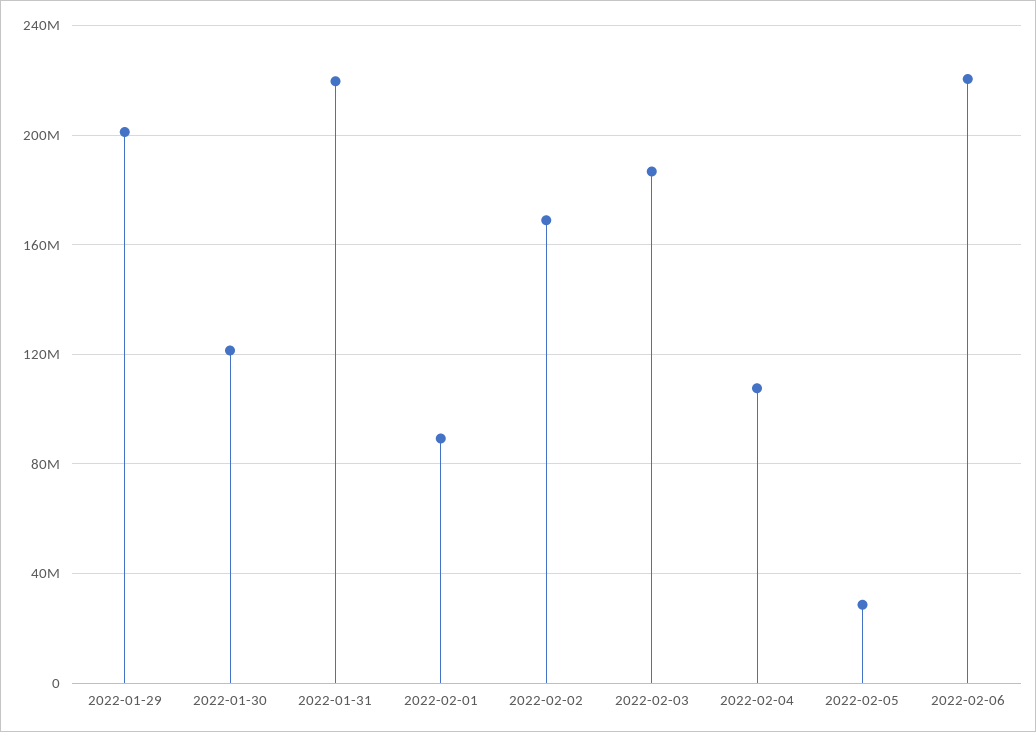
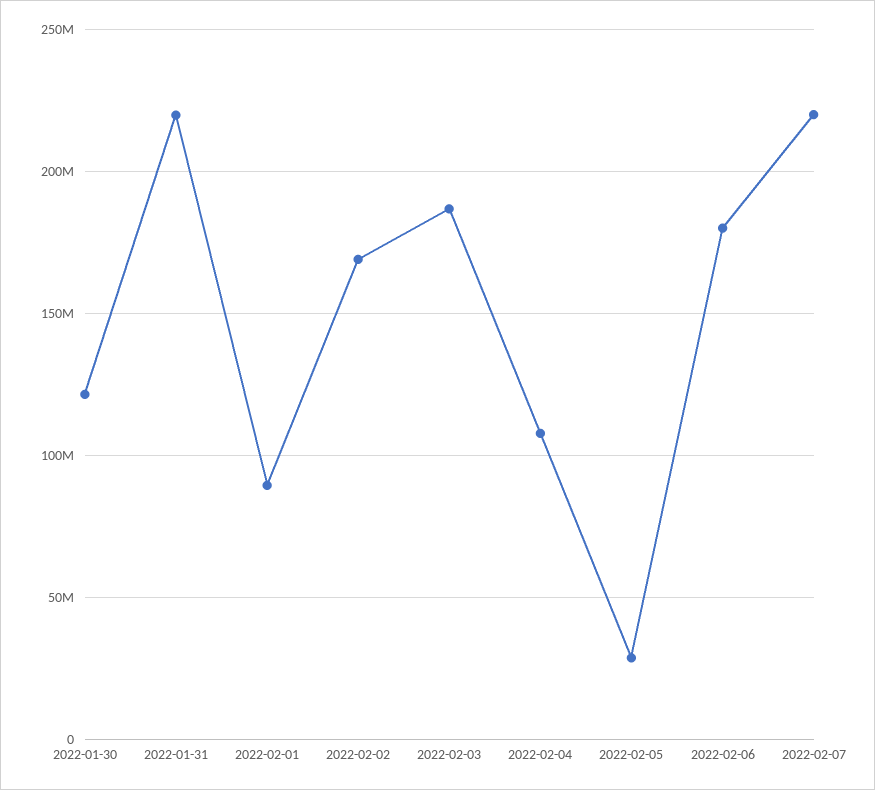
2022-01-29: 200000000 -> none
2022-02-06: 220000000 -> 180000000
2022-02-07: none -> 220000000

